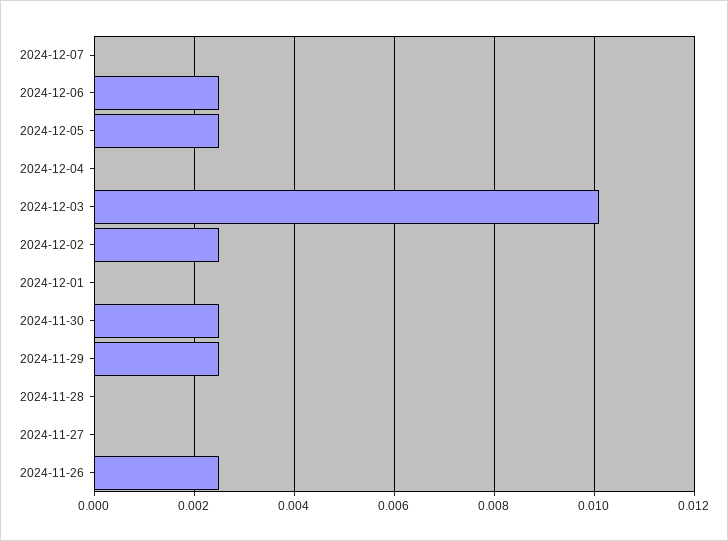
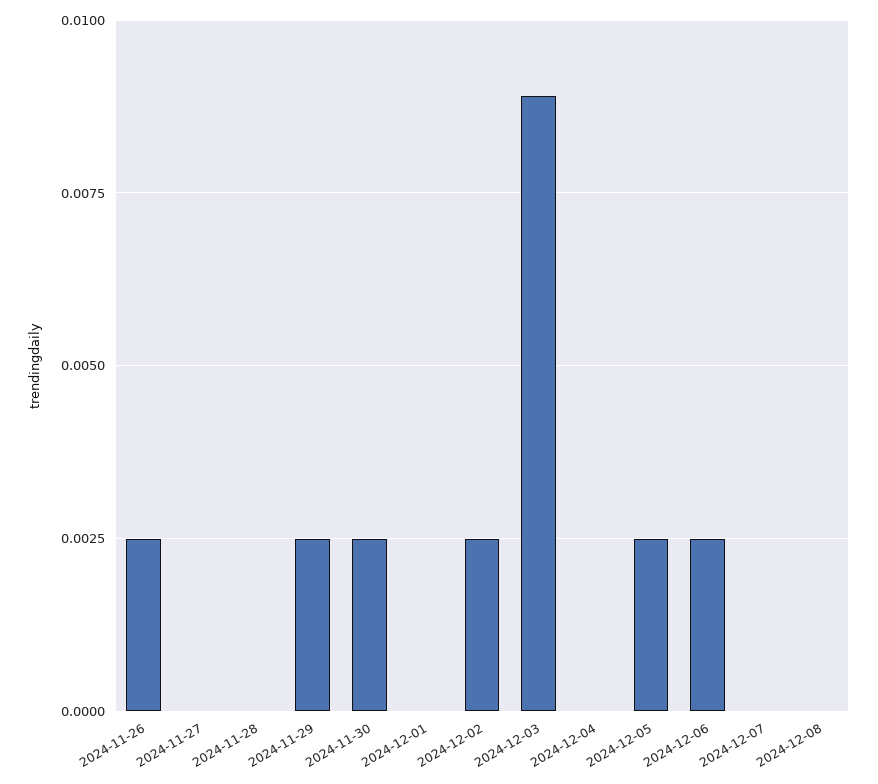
2024-12-03: 0.01 -> 0.009
2024-12-08: none -> 0

